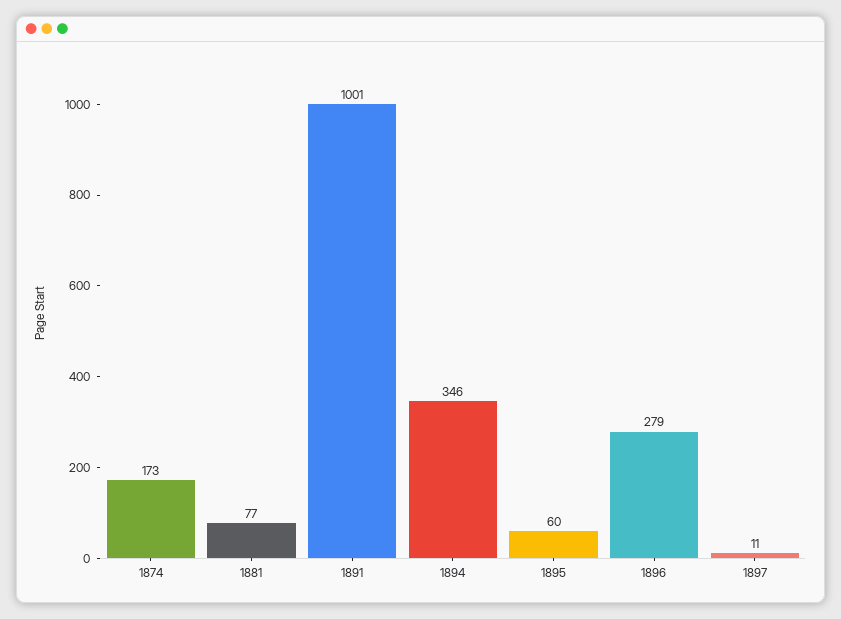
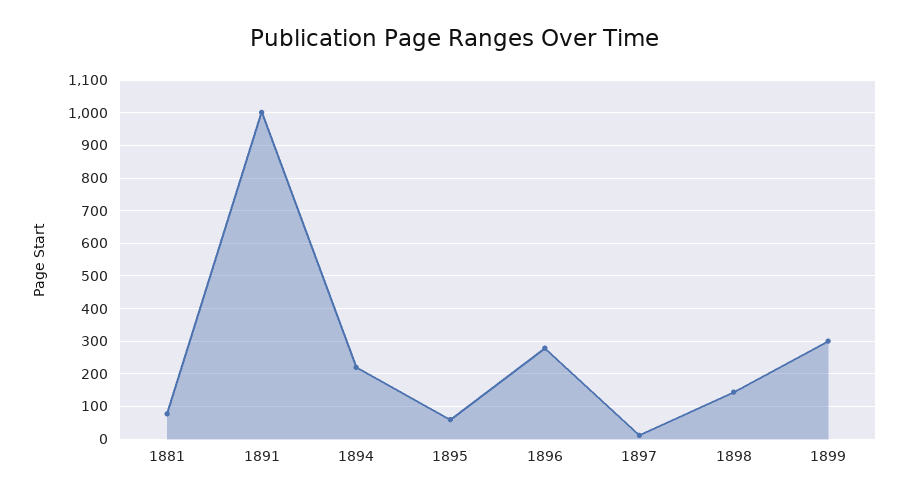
1874: 173 -> none
1894: 346 -> 220
1898: none -> 140
1899: none -> 300

